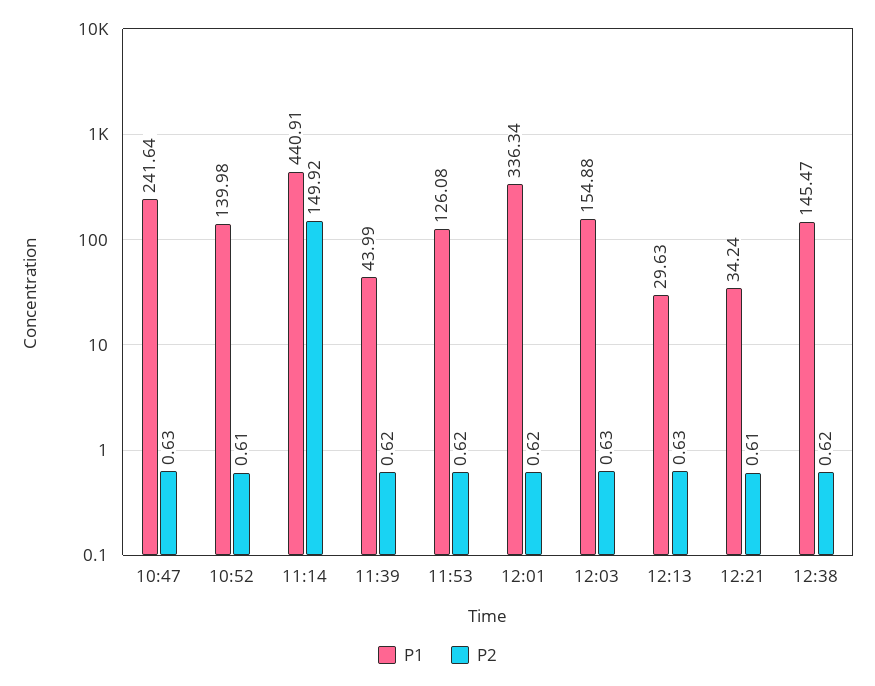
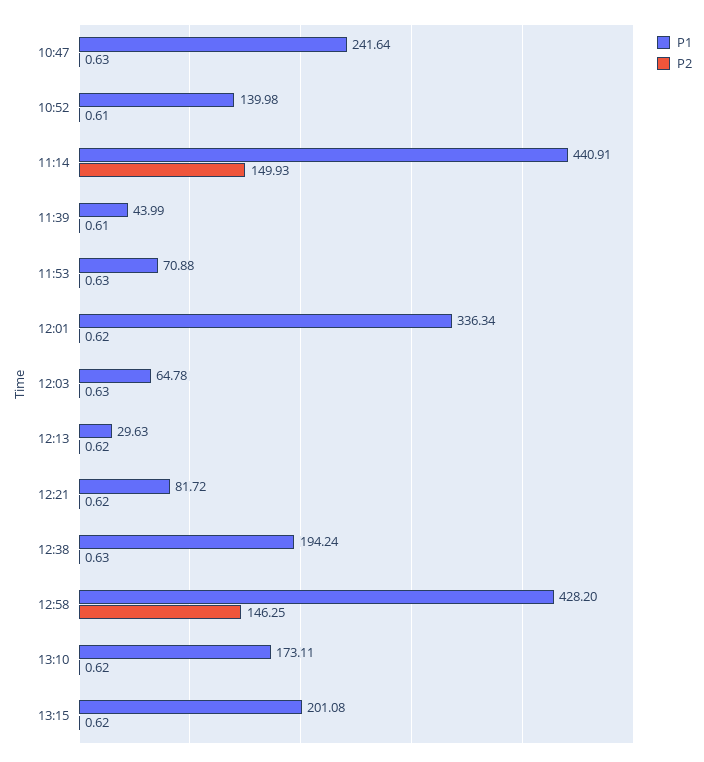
P2, 11:14: 149.92 -> 149.93
P2, 11:39: 0.62 -> 0.61
P1, 11:53: 126.08 -> 70.88
P2, 11:53: 0.62 -> 0.63
P1, 12:03: 154.88 -> 64.78
P2, 12:13: 0.63 -> 0.62
P1, 12:21: 34.24 -> 81.72
P2, 12:21: 0.61 -> 0.62
P1, 12:38: 145.47 -> 194.24
P2, 12:38: 0.62 -> 0.63
P1, 12:58: none -> 428.2
P2, 12:58: none -> 146.25
P1, 13:10: none -> 173.11
P2, 13:10: none -> 0.62
P1, 13:15: none -> 201.08
P2, 13:15: none -> 0.62

